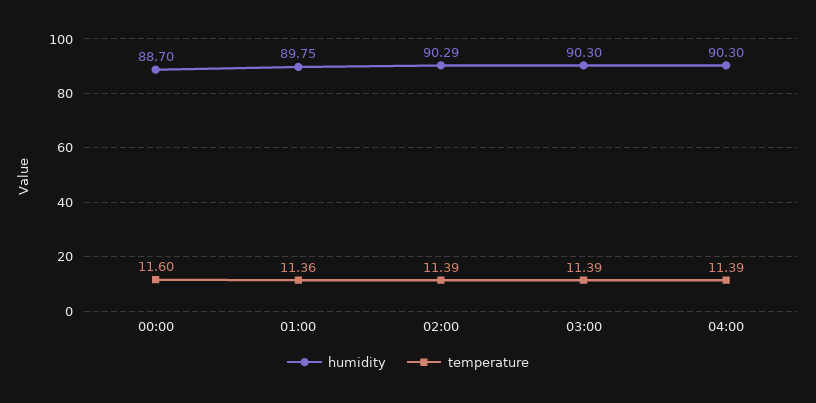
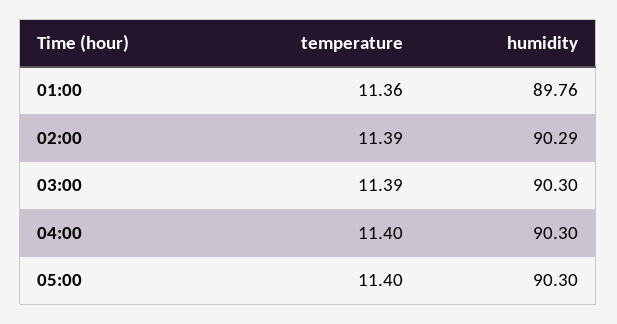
humidity, 00:00: 88.7 -> none
temperature, 00:00: 11.6 -> none
humidity, 01:00: 89.75 -> 89.76
temperature, 04:00: 11.39 -> 11.4
temperature, 05:00: none -> 11.4
humidity, 05:00: none -> 90.3

